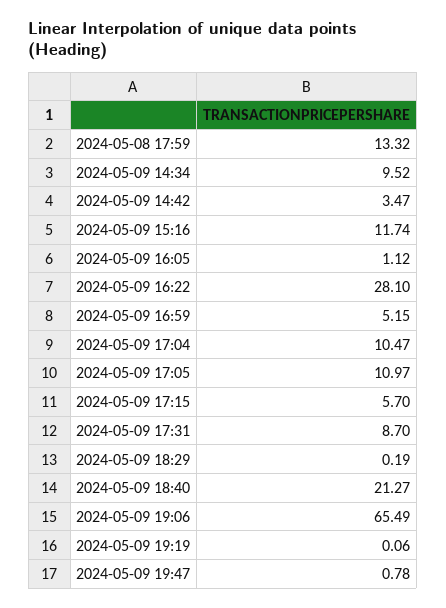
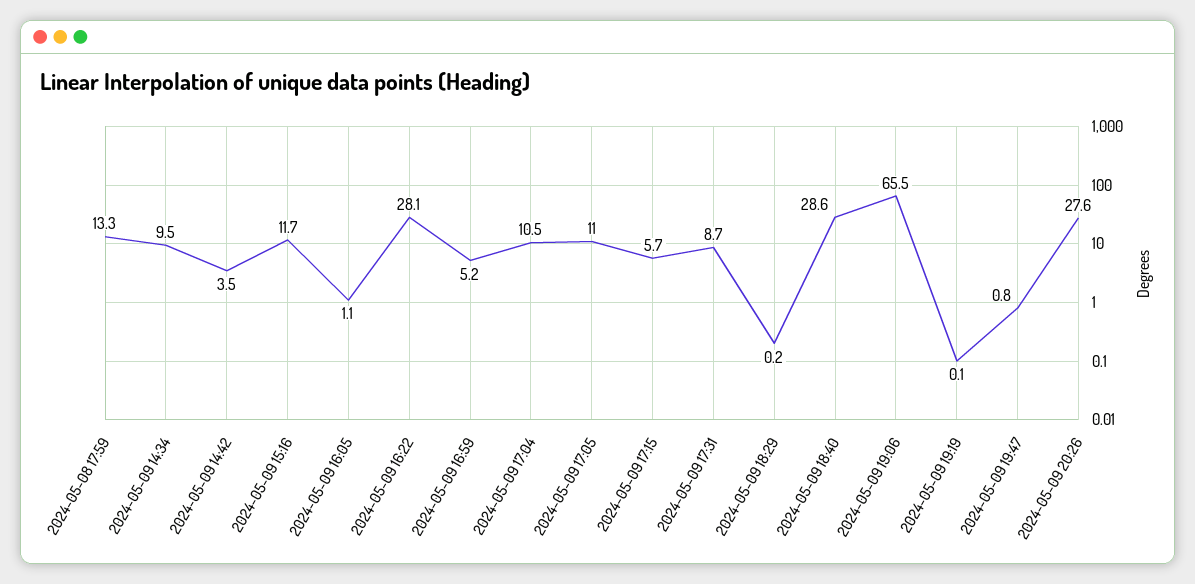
2024-05-09 18:40: 21.27 -> 28.6
2024-05-09 20:26: none -> 27.6

